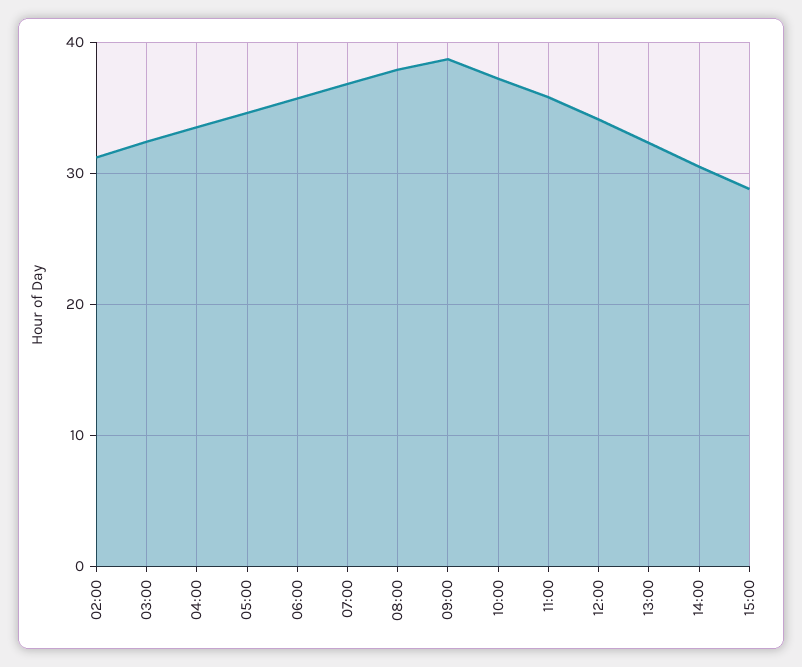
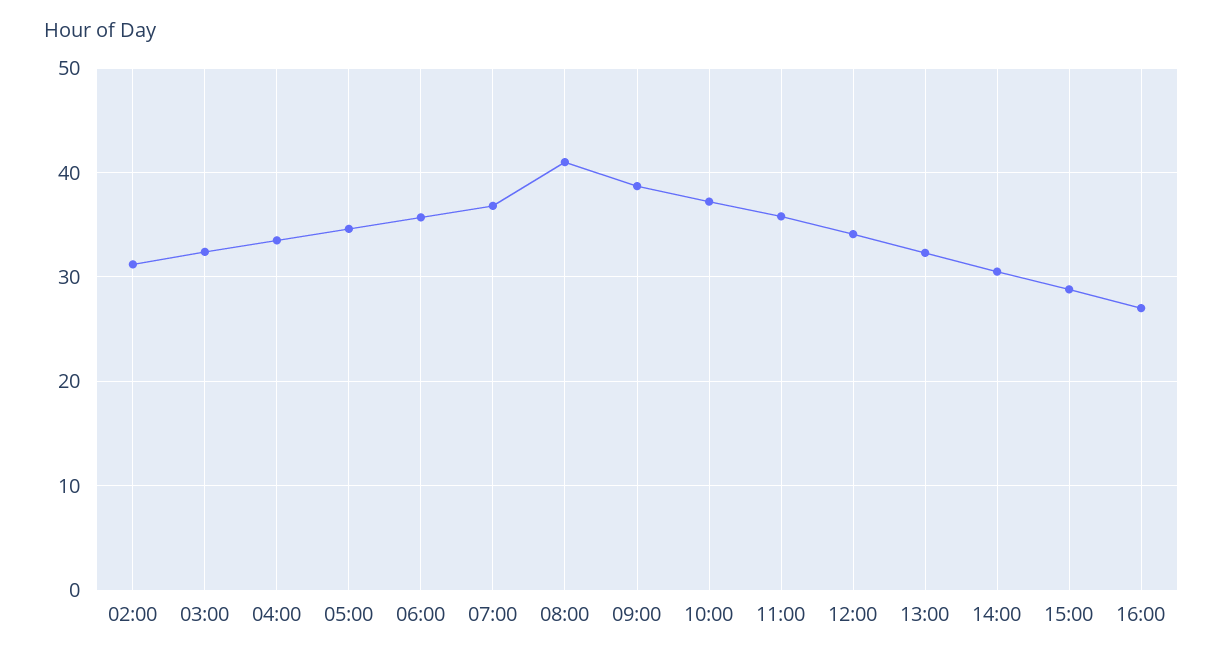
08:00: 38 -> 41
16:00: none -> 27

